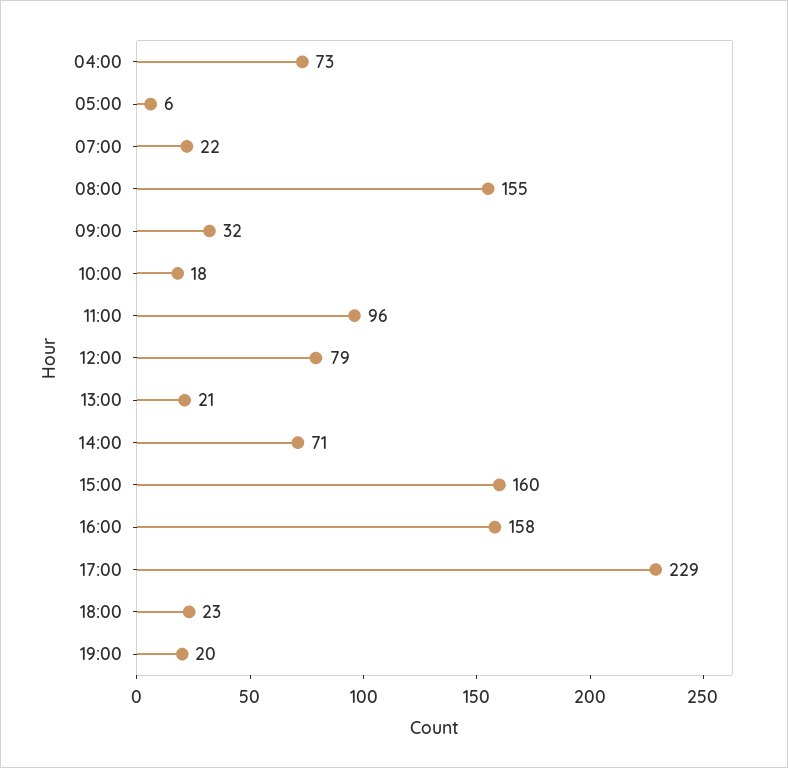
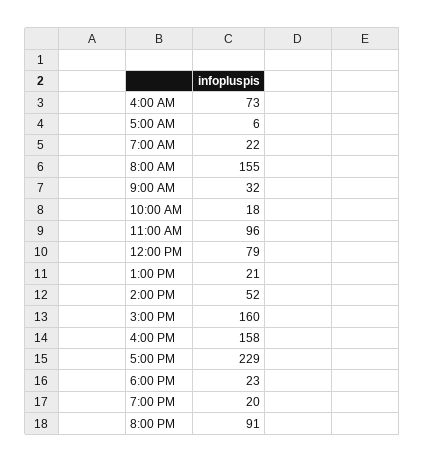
14:00: 71 -> 52
8:00 PM: none -> 91

